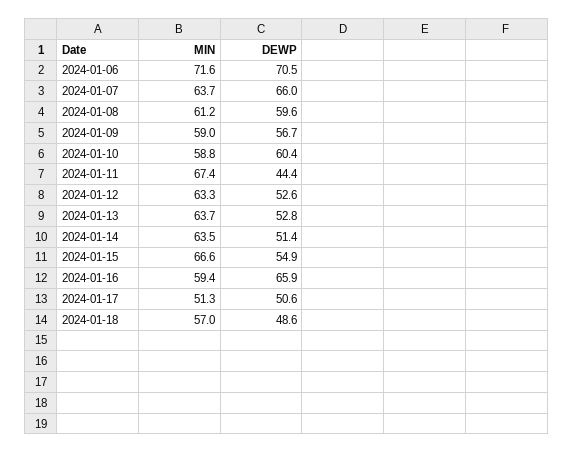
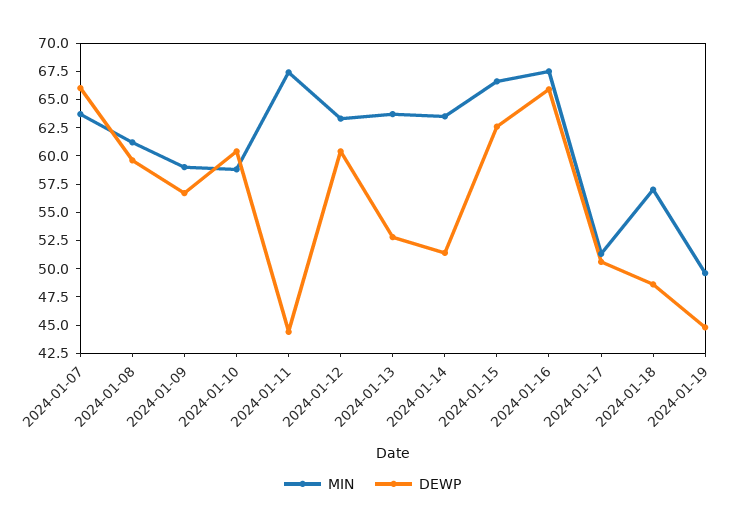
MIN, 2024-01-06: 71.6 -> none
DEWP, 2024-01-06: 70.5 -> none
DEWP, 2024-01-12: 52.6 -> 60
DEWP, 2024-01-15: 54.9 -> 62.5
MIN, 2024-01-16: 59.4 -> 67.5
MIN, 2024-01-19: none -> 50
DEWP, 2024-01-19: none -> 45

